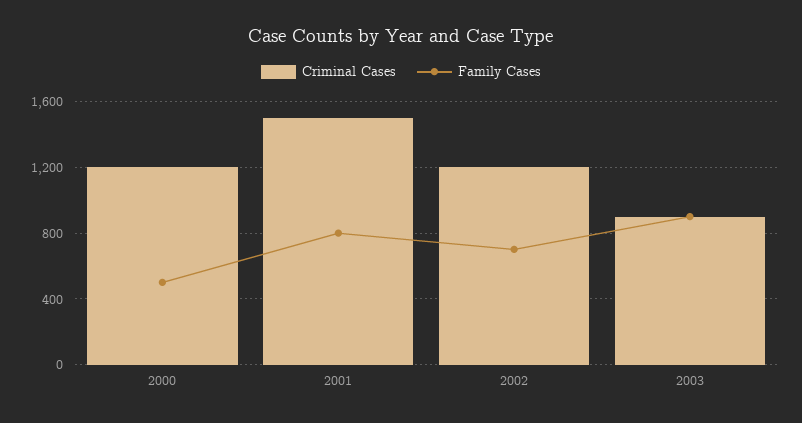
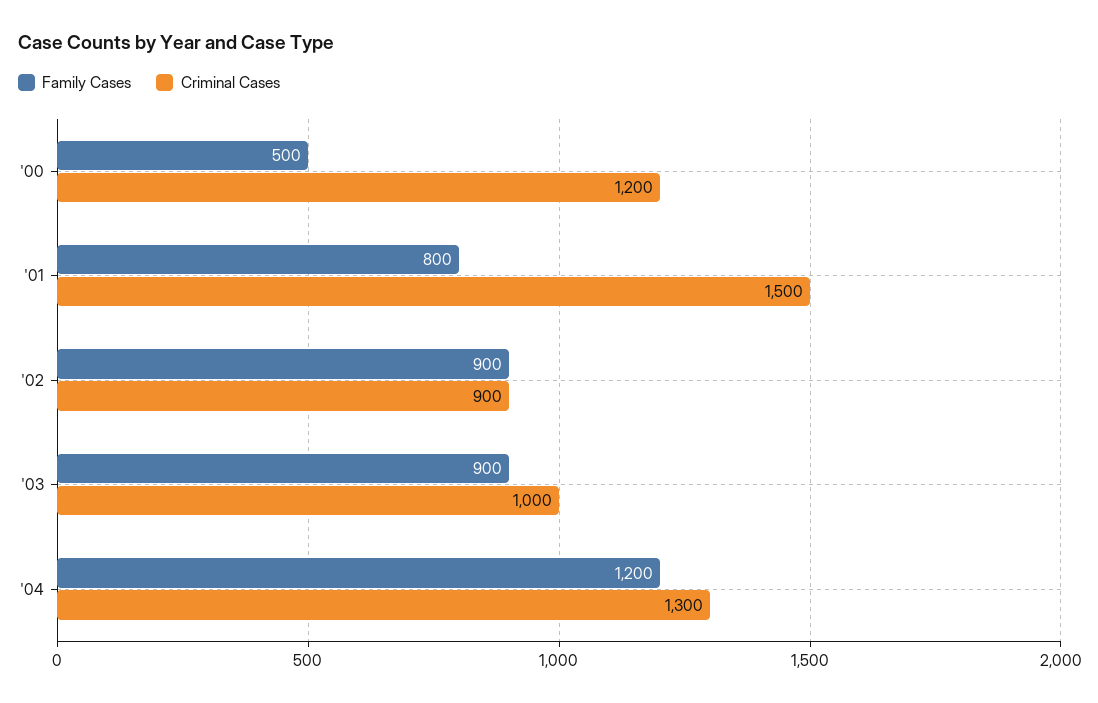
Criminal Cases, 2002: 1200 -> 900
Family Cases, 2002: 700 -> 900
Criminal Cases, 2003: 900 -> 1000
Family Cases, '04: none -> 1200
Criminal Cases, '04: none -> 1300

